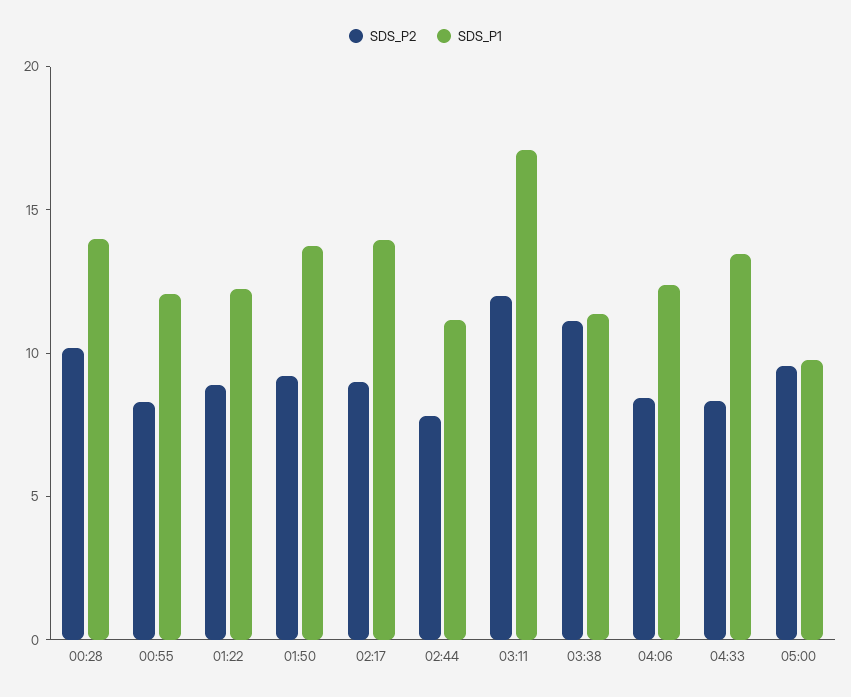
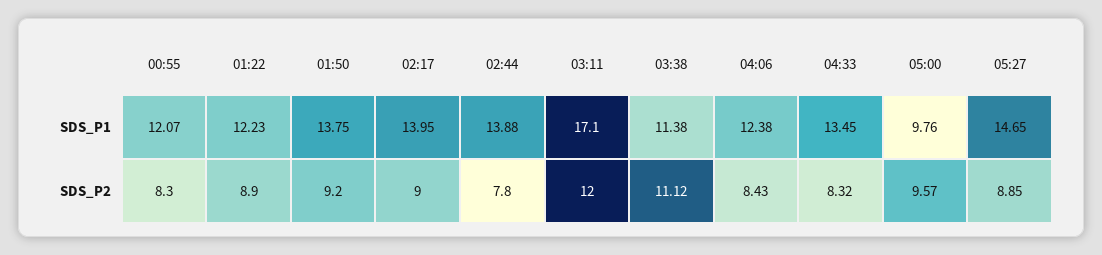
SDS_P2, 00:28: 10 -> none
SDS_P1, 00:28: 14 -> none
SDS_P1, 02:44: 11 -> 13.88
SDS_P1, 05:27: none -> 14.65
SDS_P2, 05:27: none -> 8.85

